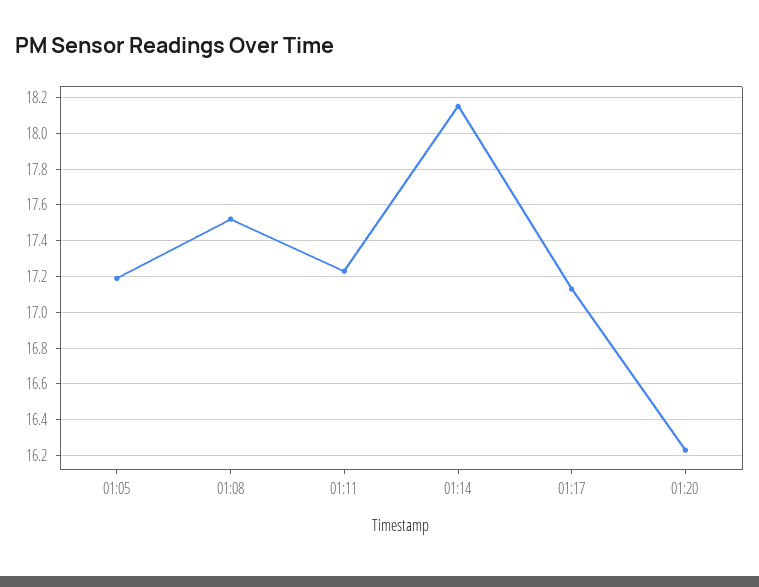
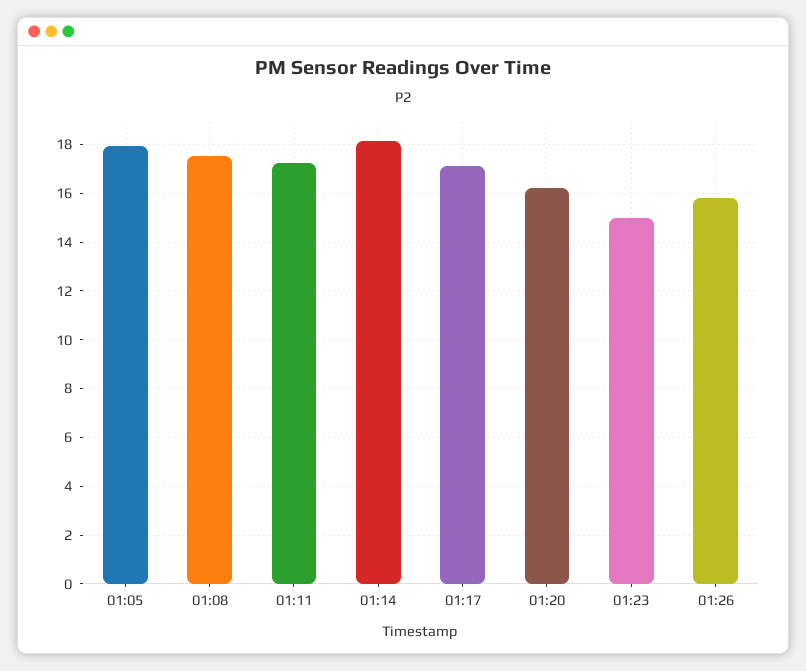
01:05: 17.2 -> 18
01:23: none -> 15
01:26: none -> 15.75

